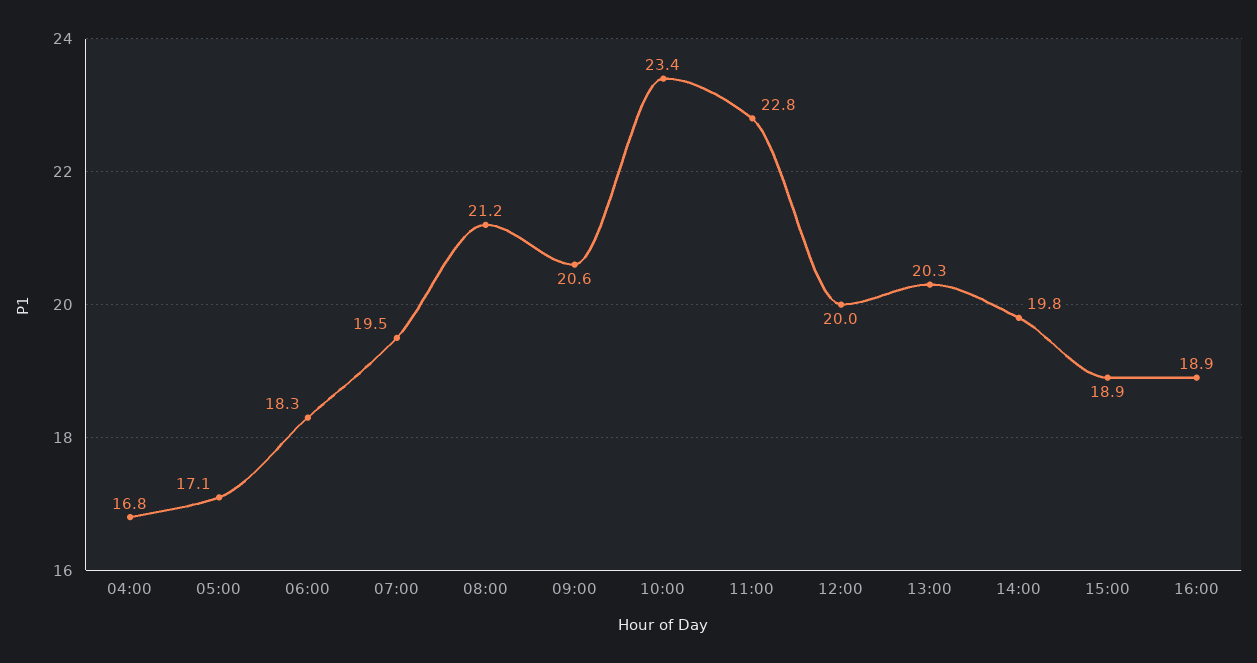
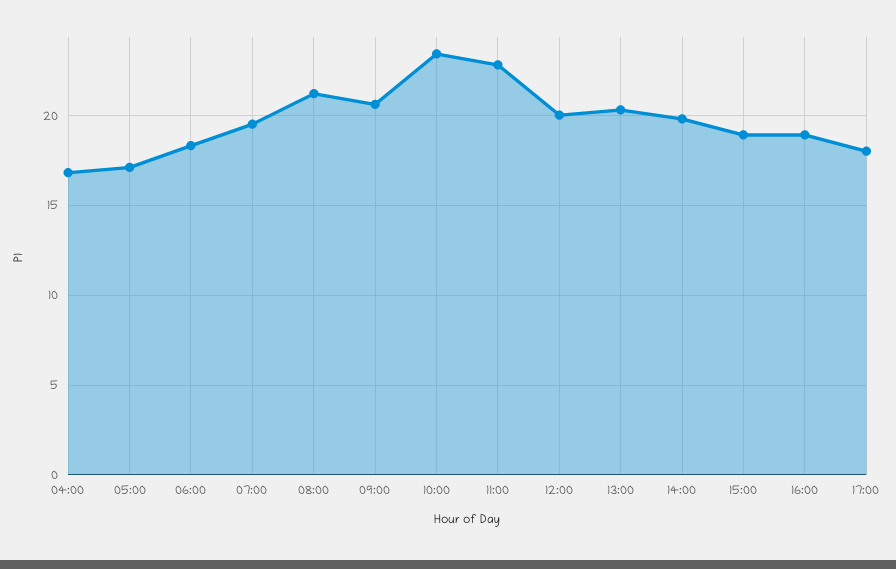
17:00: none -> 18

